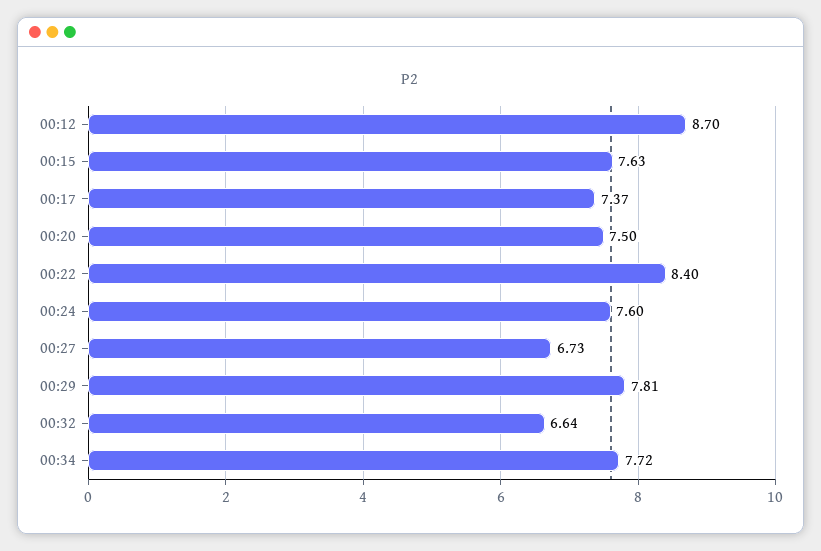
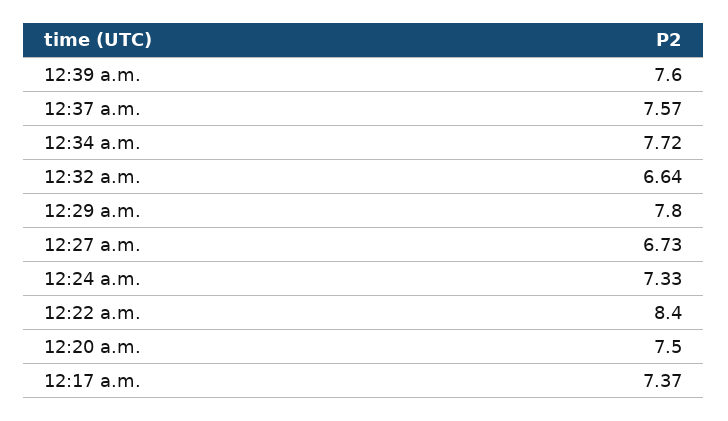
00:12: 8.7 -> none
00:15: 7.63 -> none
00:24: 7.6 -> 7.33
00:29: 7.81 -> 7.8
12:39 a.m.: none -> 7.6
12:37 a.m.: none -> 7.57

